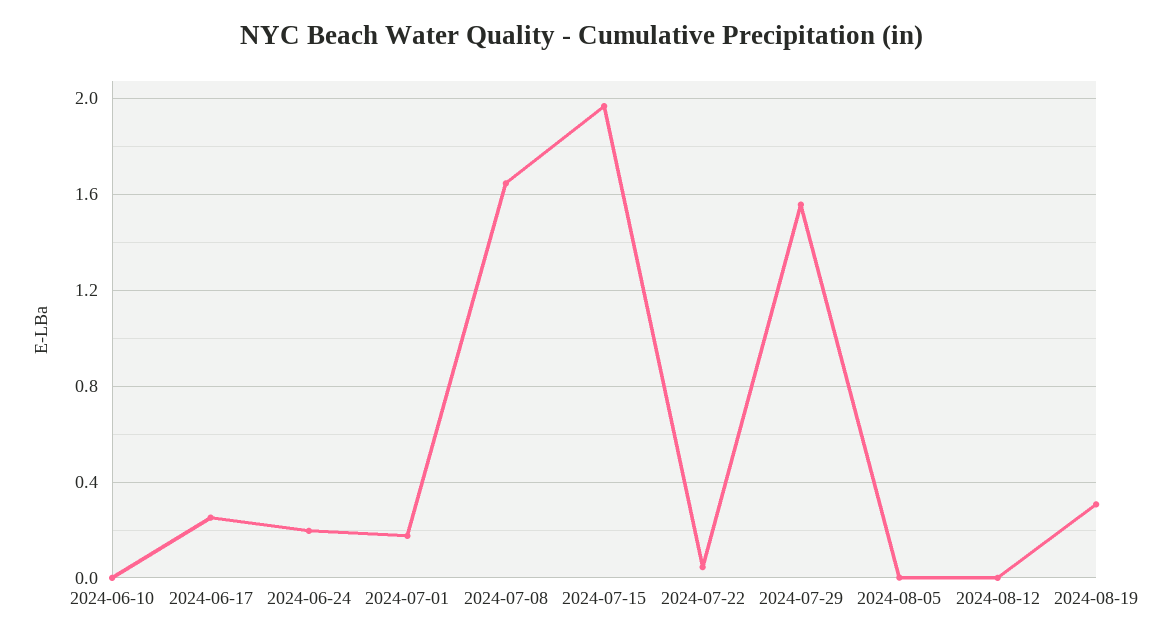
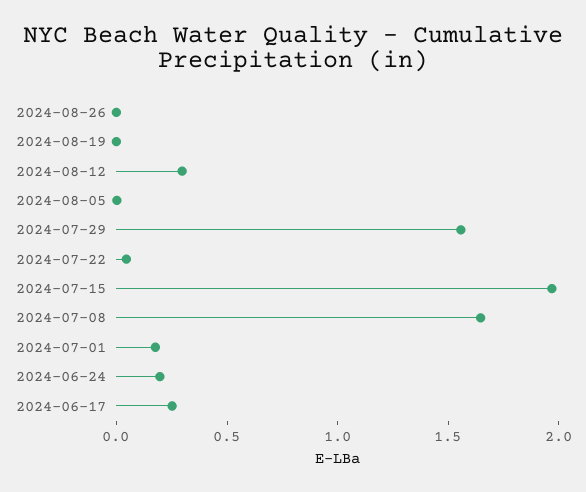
2024-06-10: 0 -> none
2024-08-12: 0 -> 0.3
2024-08-19: 0.3 -> 0
2024-08-26: none -> 0

